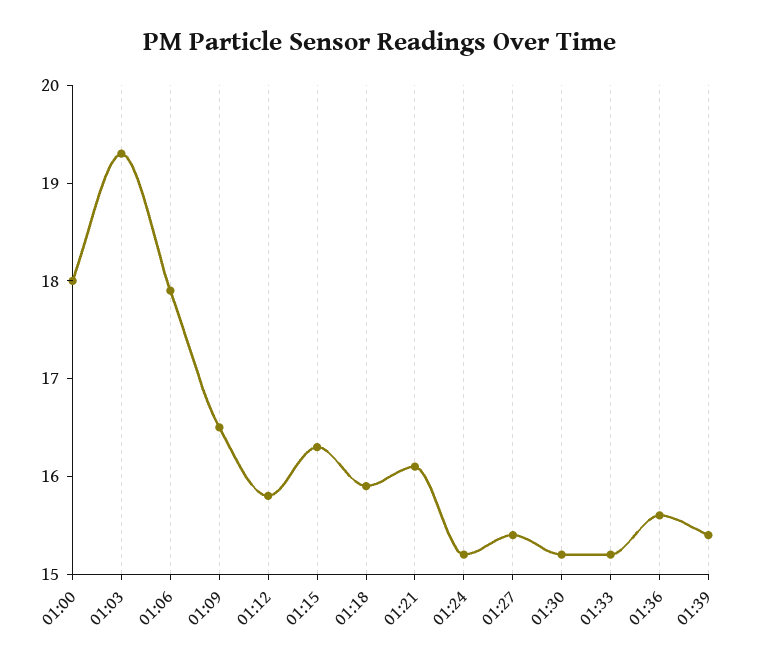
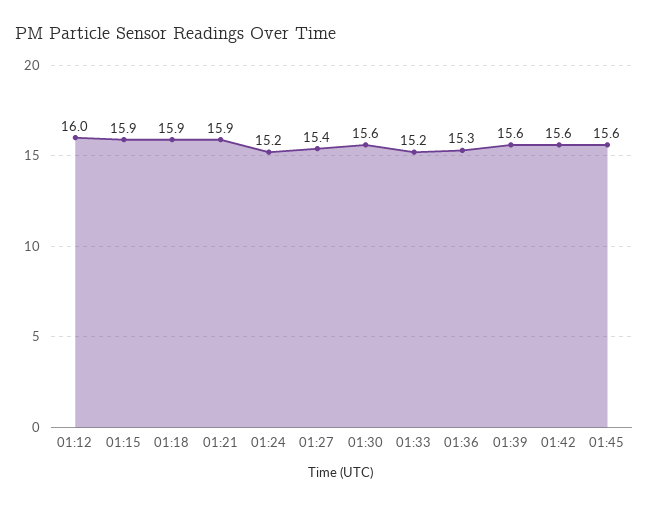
01:00: 18 -> none
01:03: 19.3 -> none
01:06: 17.9 -> none
01:09: 16.5 -> none
01:12: 15.8 -> 16
01:15: 16.3 -> 15.9
01:21: 16.1 -> 15.9
01:30: 15.2 -> 15.6
01:36: 15.6 -> 15.3
01:39: 15.4 -> 15.6
01:42: none -> 15.6
01:45: none -> 15.6

